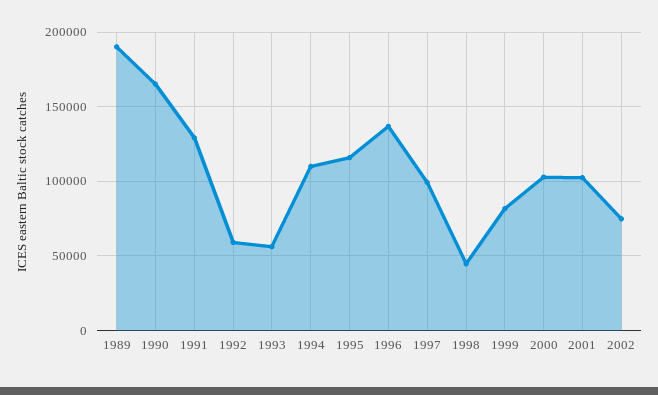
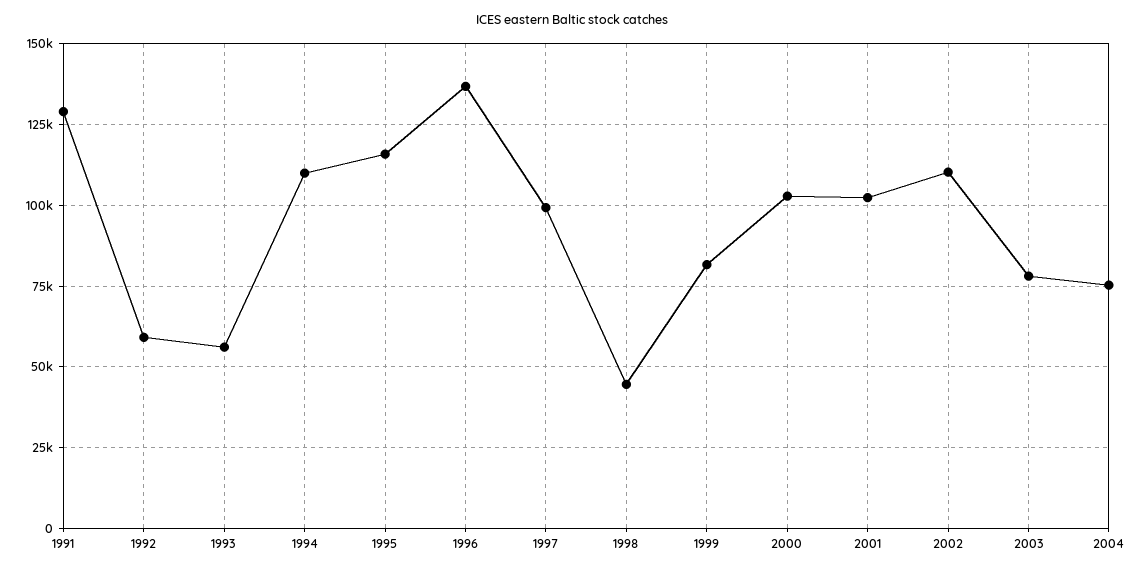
1989: 190000 -> none
1990: 165000 -> none
2002: 75000 -> 110000
2003: none -> 77500
2004: none -> 75000

